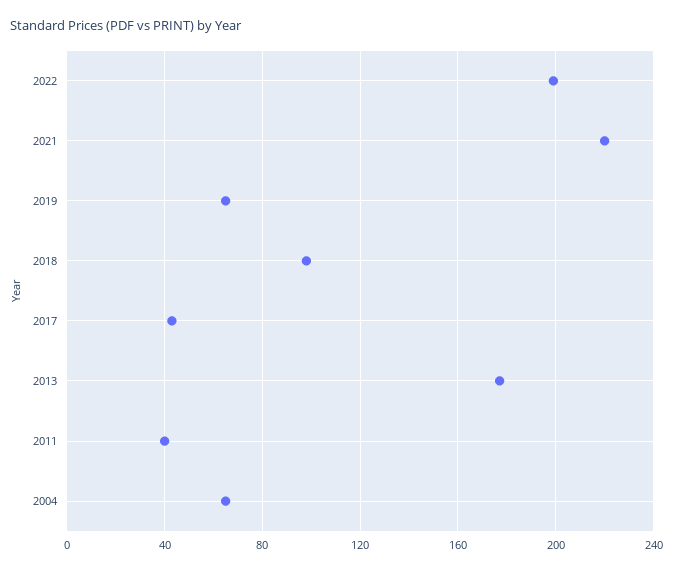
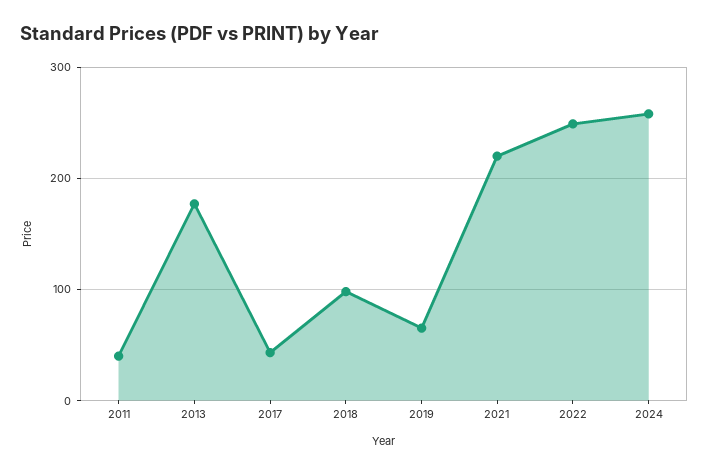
2022: 200 -> 250
2004: 65 -> none
2024: none -> 260

